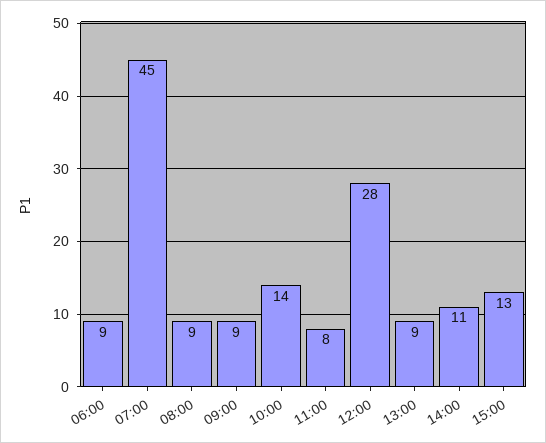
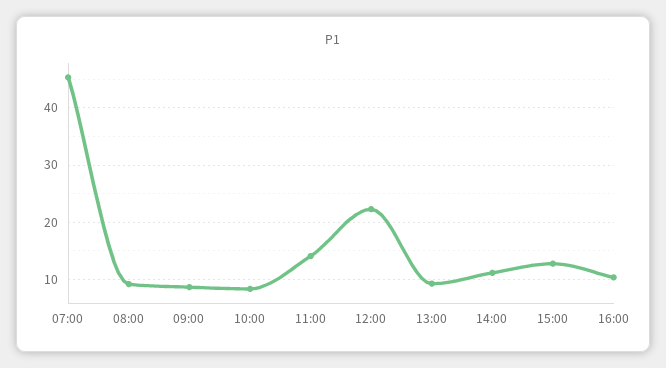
06:00: 9 -> none
10:00: 14 -> 8
11:00: 8 -> 14
12:00: 28 -> 22
16:00: none -> 10

